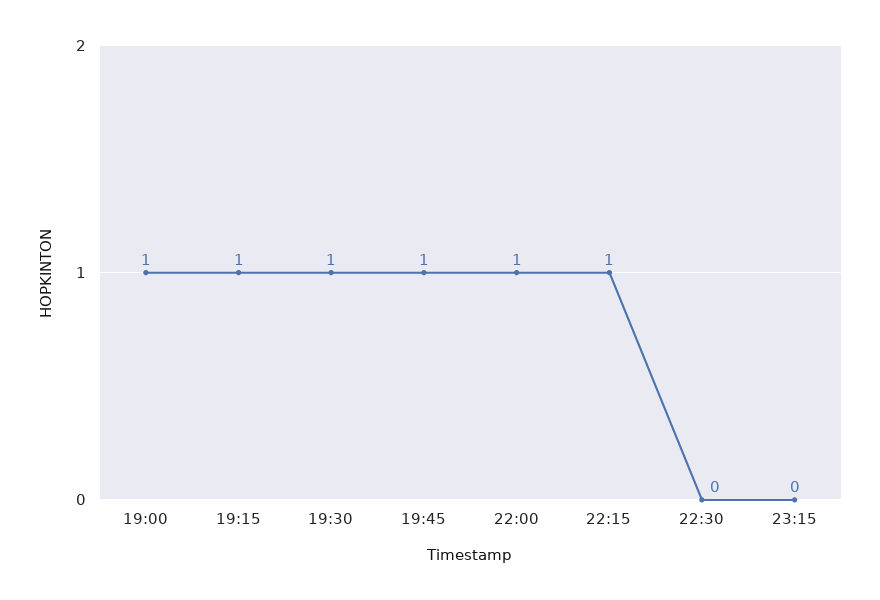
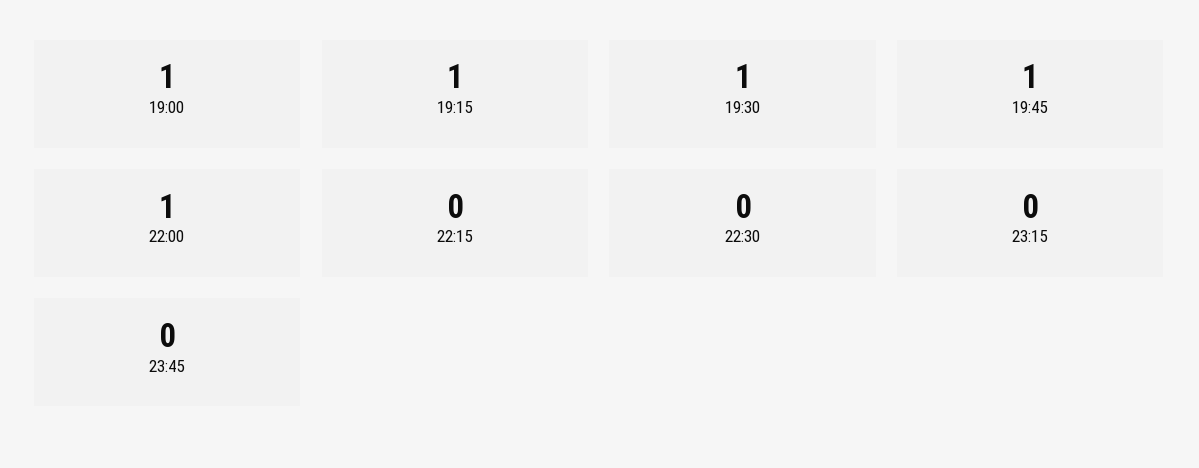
22:15: 1 -> 0
23:45: none -> 0

